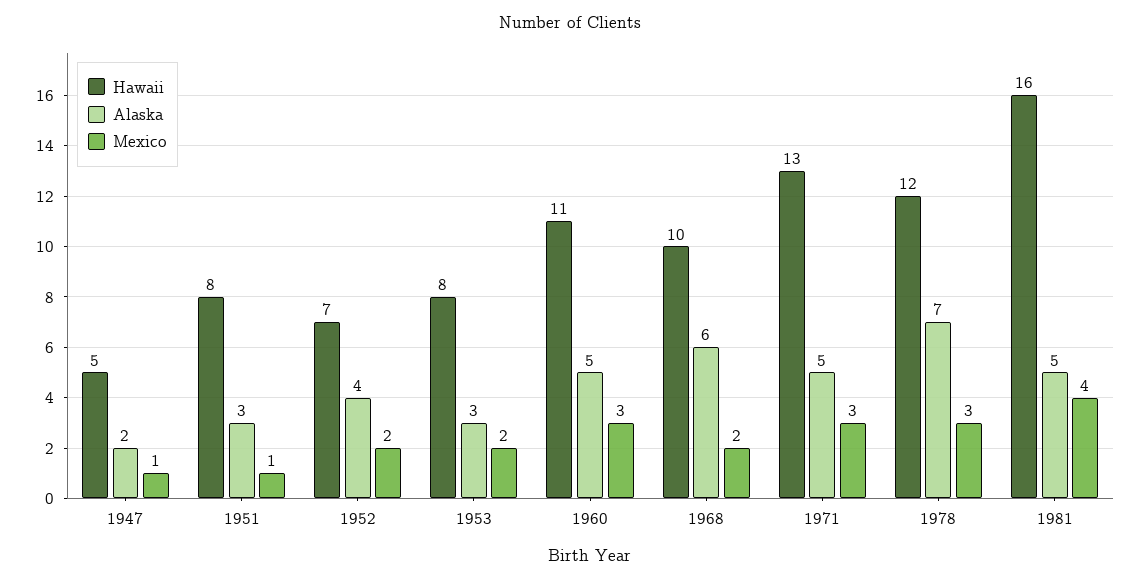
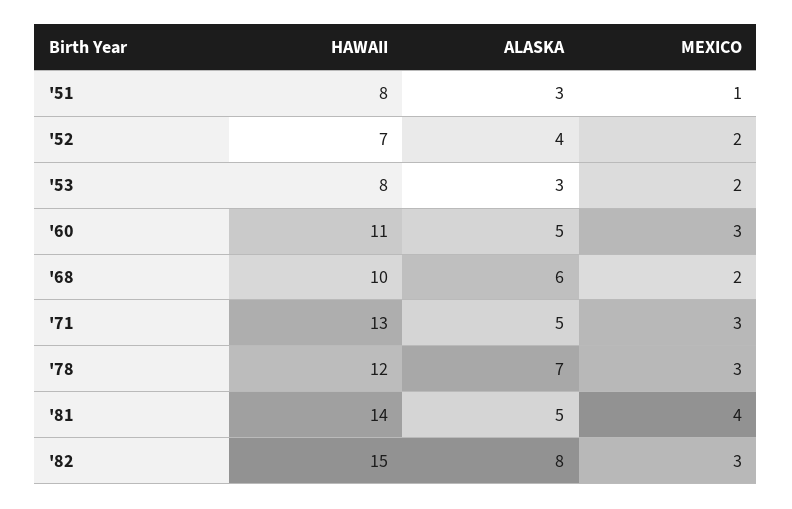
Hawaii, 1947: 5 -> none
Alaska, 1947: 2 -> none
Mexico, 1947: 1 -> none
Hawaii, 1981: 16 -> 14
Hawaii, '82: none -> 15
Alaska, '82: none -> 8
Mexico, '82: none -> 3

